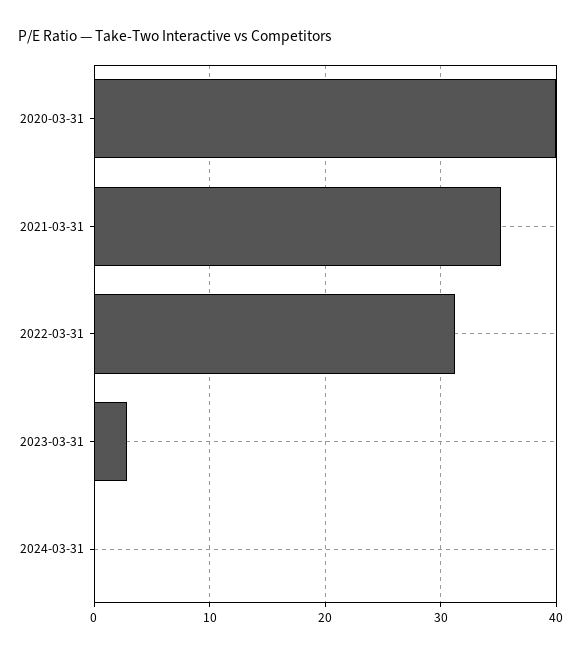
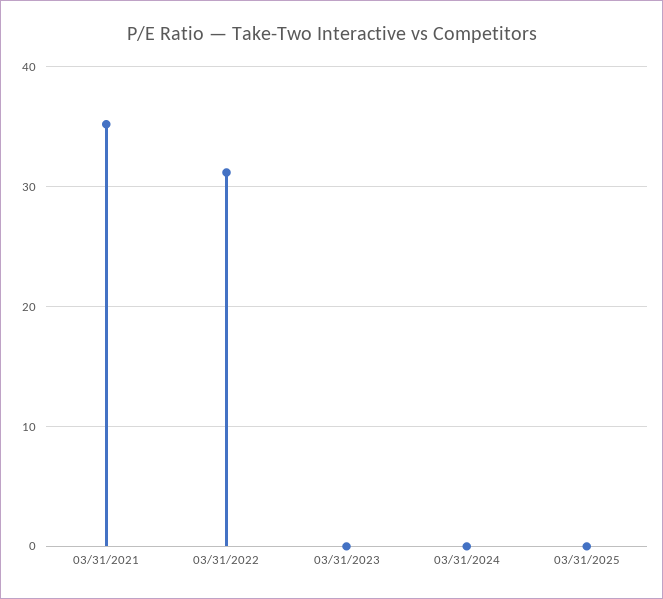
2020-03-31: 40 -> none
2023-03-31: 3 -> 0
03/31/2025: none -> 0

